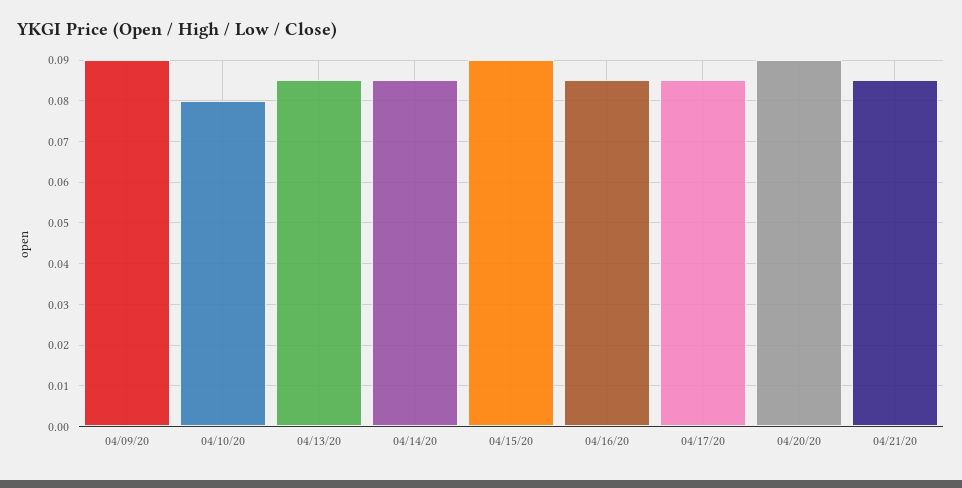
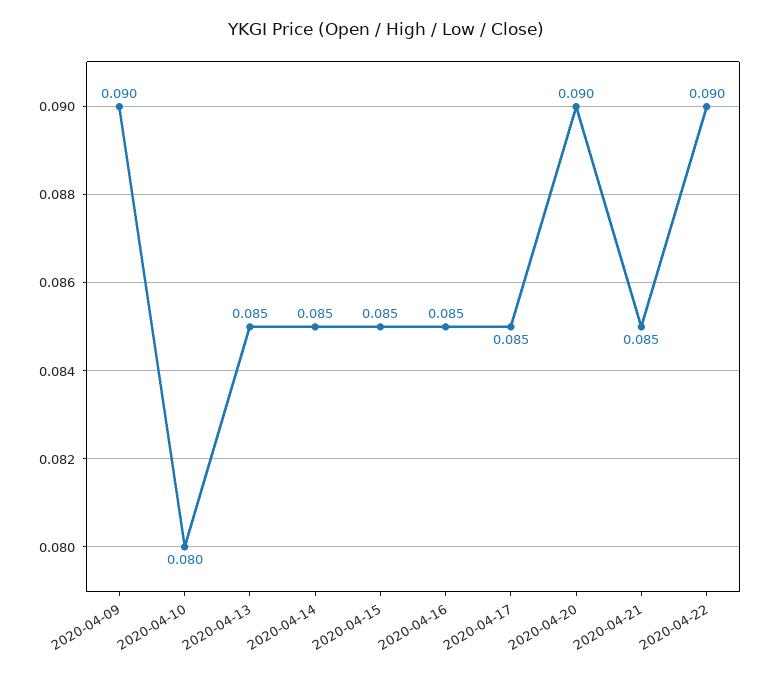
04/15/20: 0.09 -> 0.085
2020-04-22: none -> 0.09

